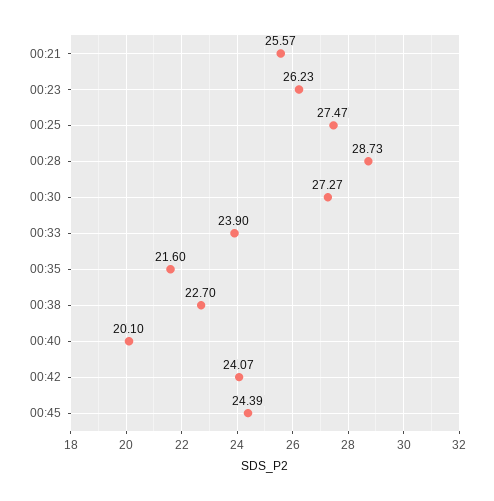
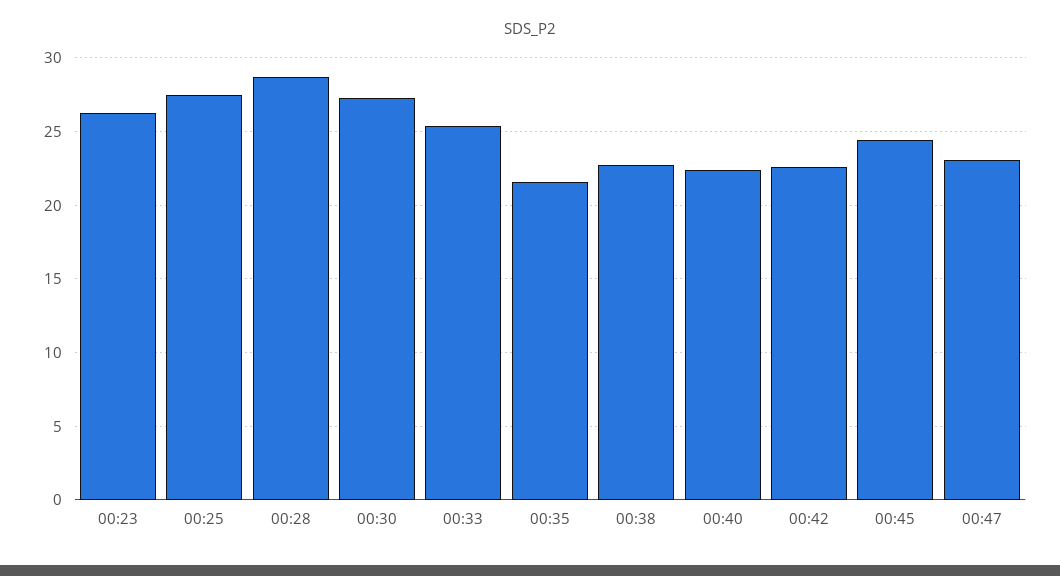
00:21: 25.57 -> none
00:33: 23.9 -> 25.5
00:40: 20.1 -> 22.5
00:42: 24.07 -> 22.5
00:47: none -> 23

